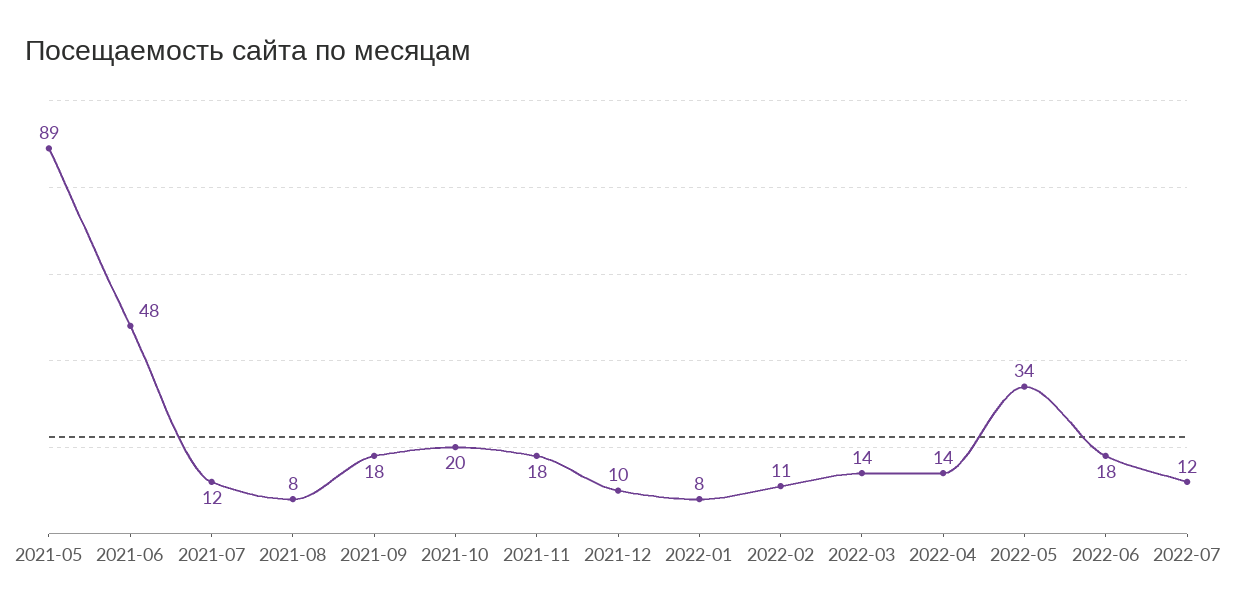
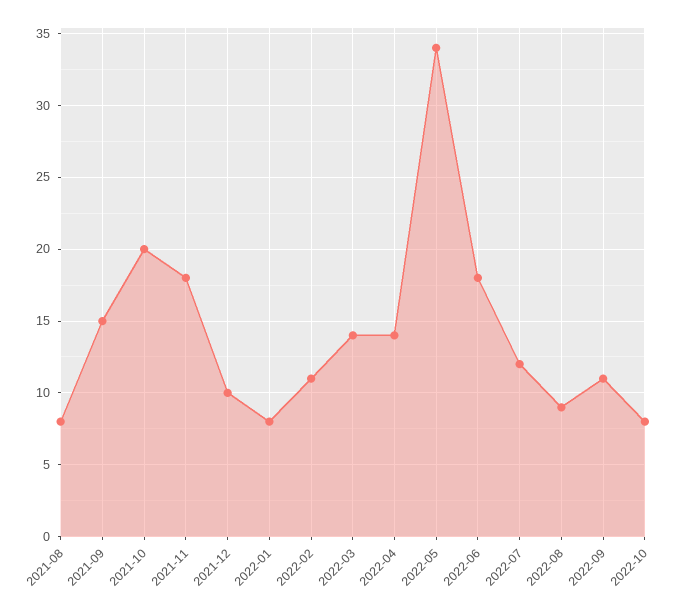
2021-05: 89 -> none
2021-06: 48 -> none
2021-07: 12 -> none
2021-09: 18 -> 15
2022-08: none -> 9
2022-09: none -> 11
2022-10: none -> 8

